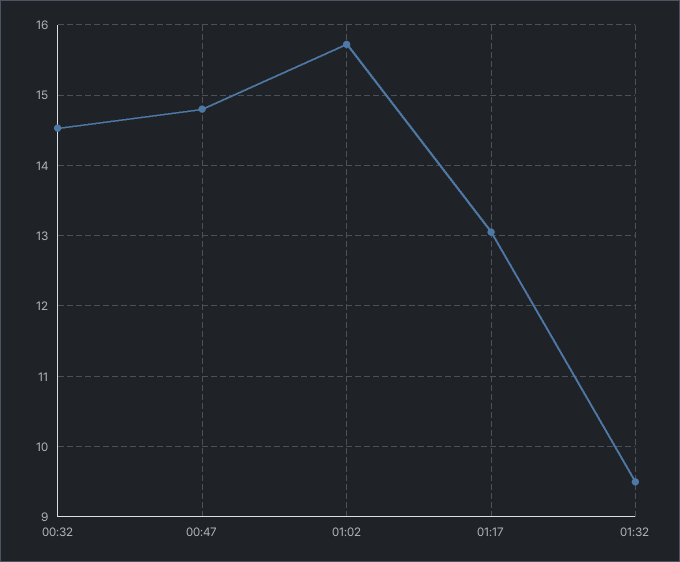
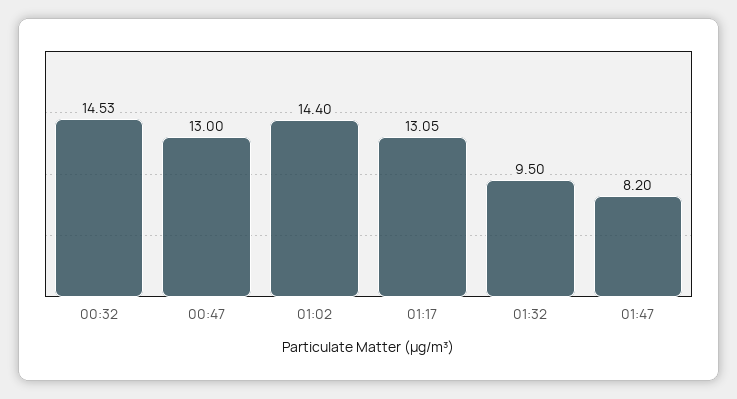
00:47: 14.8 -> 13
01:02: 15.7 -> 14.4
01:47: none -> 8.2

